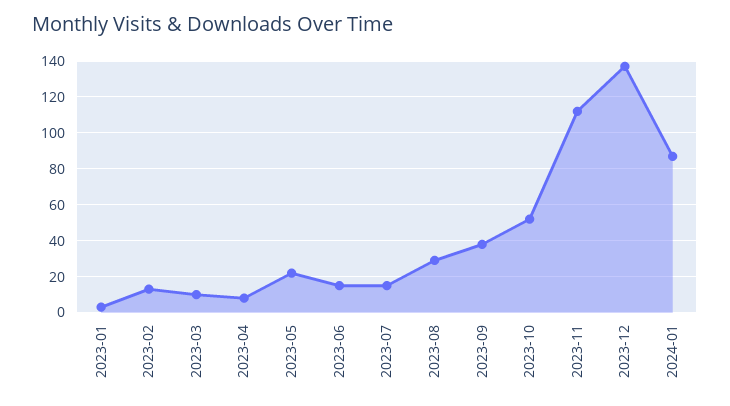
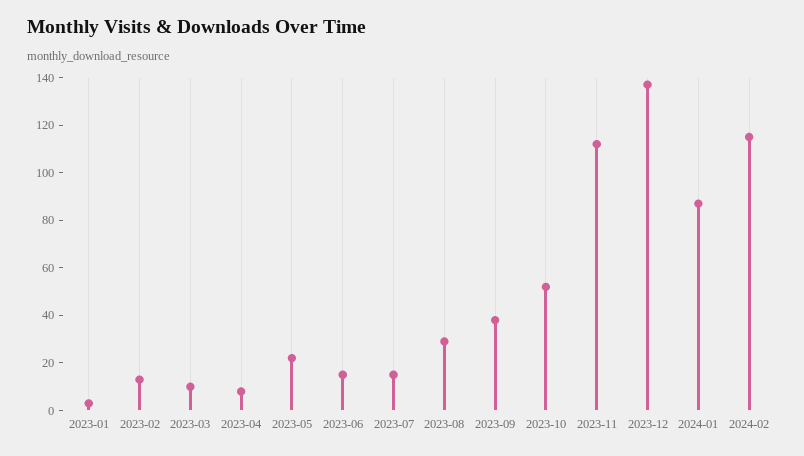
2024-02: none -> 115

